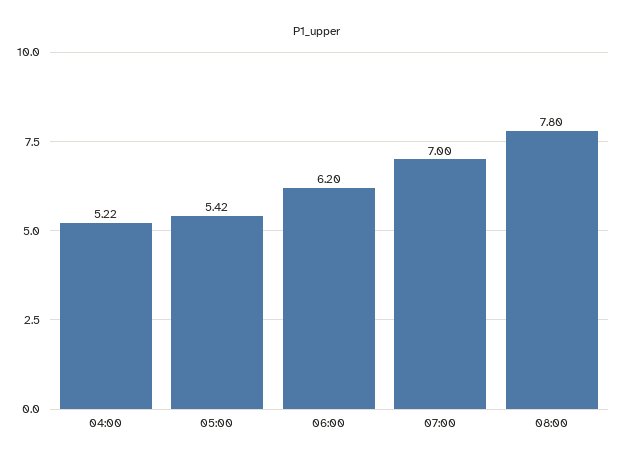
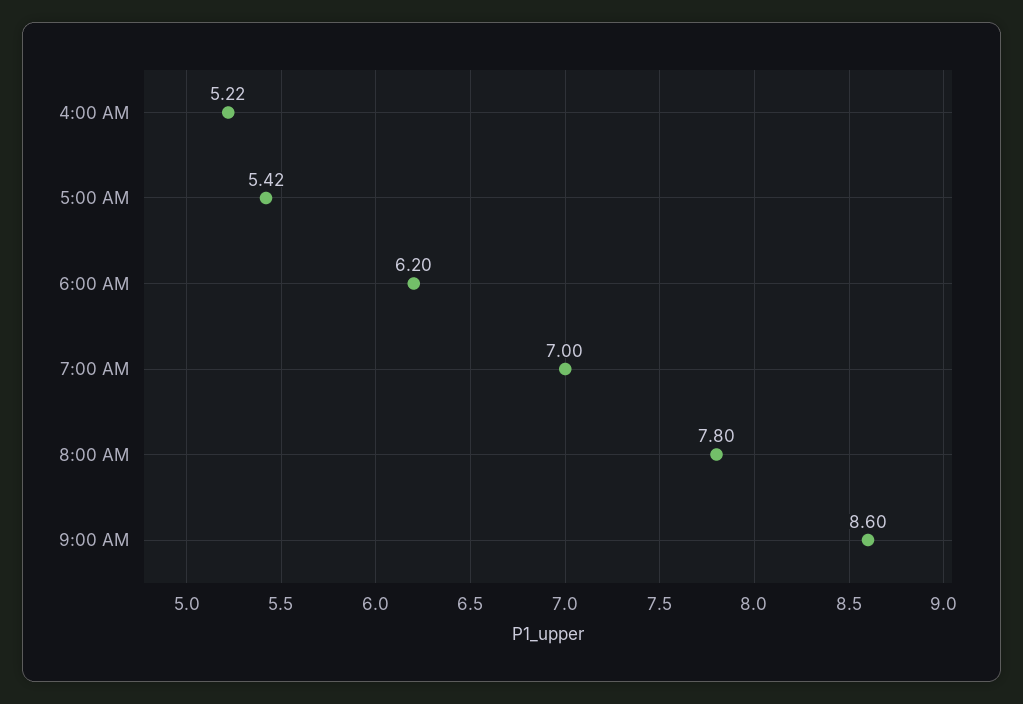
9:00 AM: none -> 8.6

